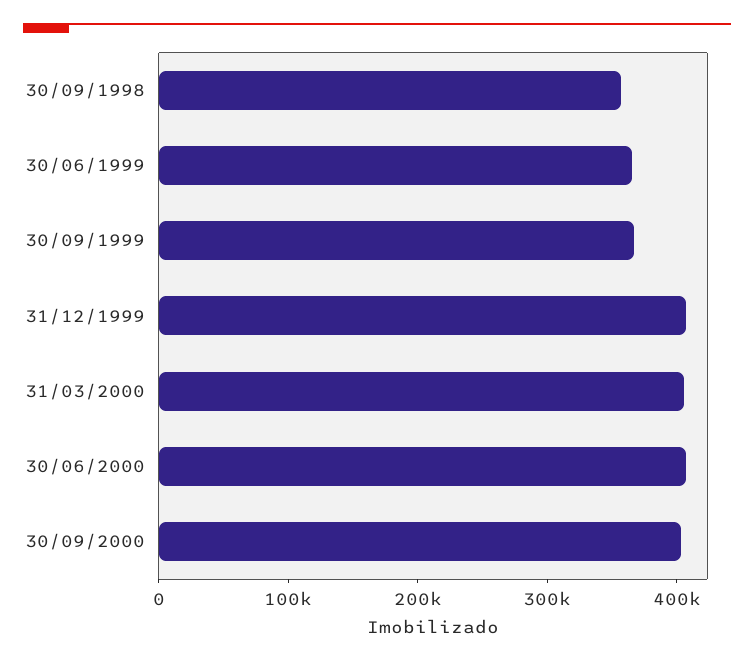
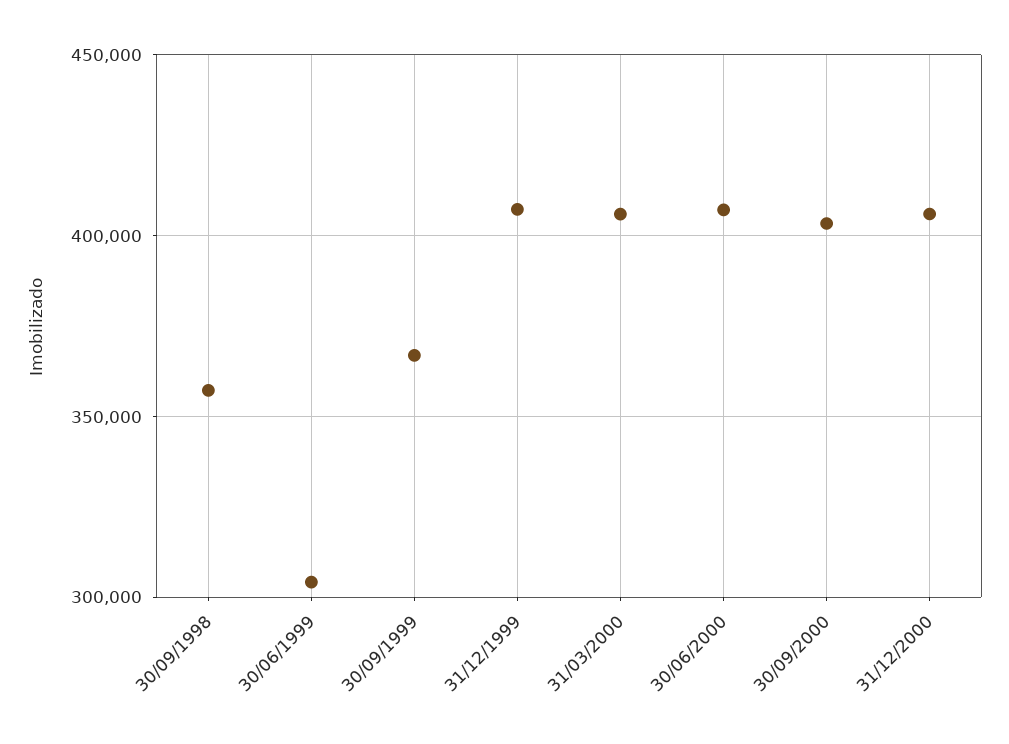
30/06/1999: 360000 -> 305000
31/12/2000: none -> 405000

